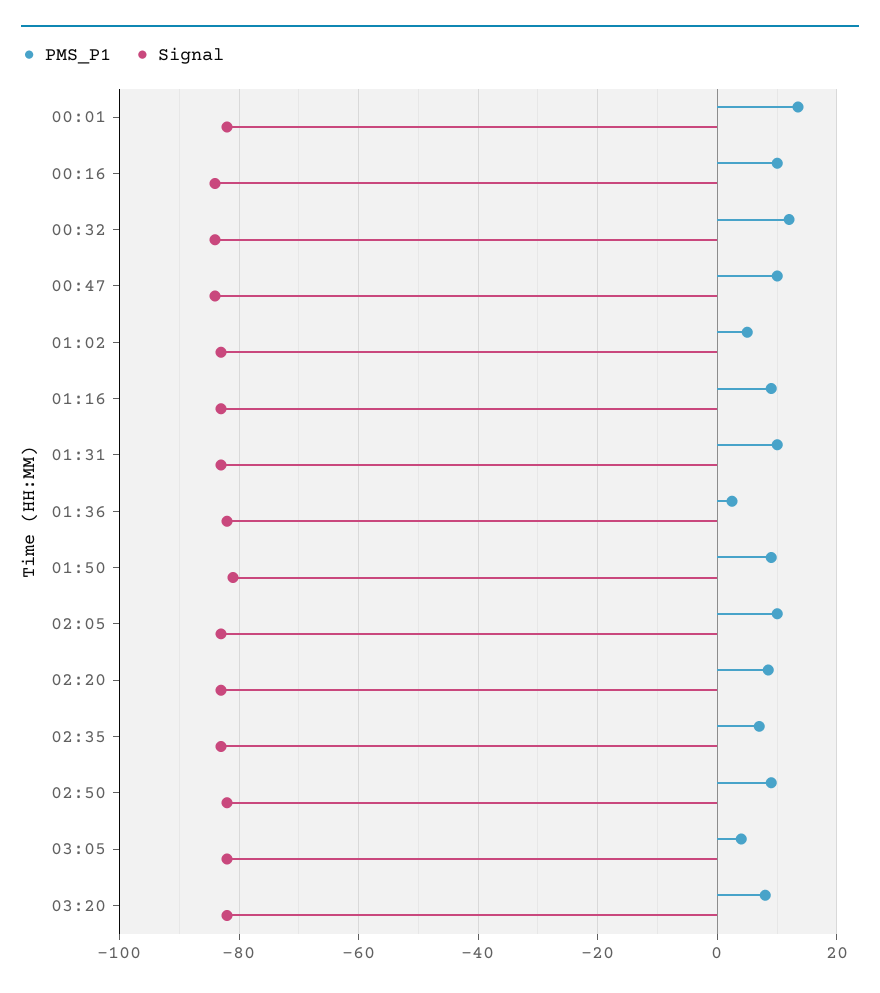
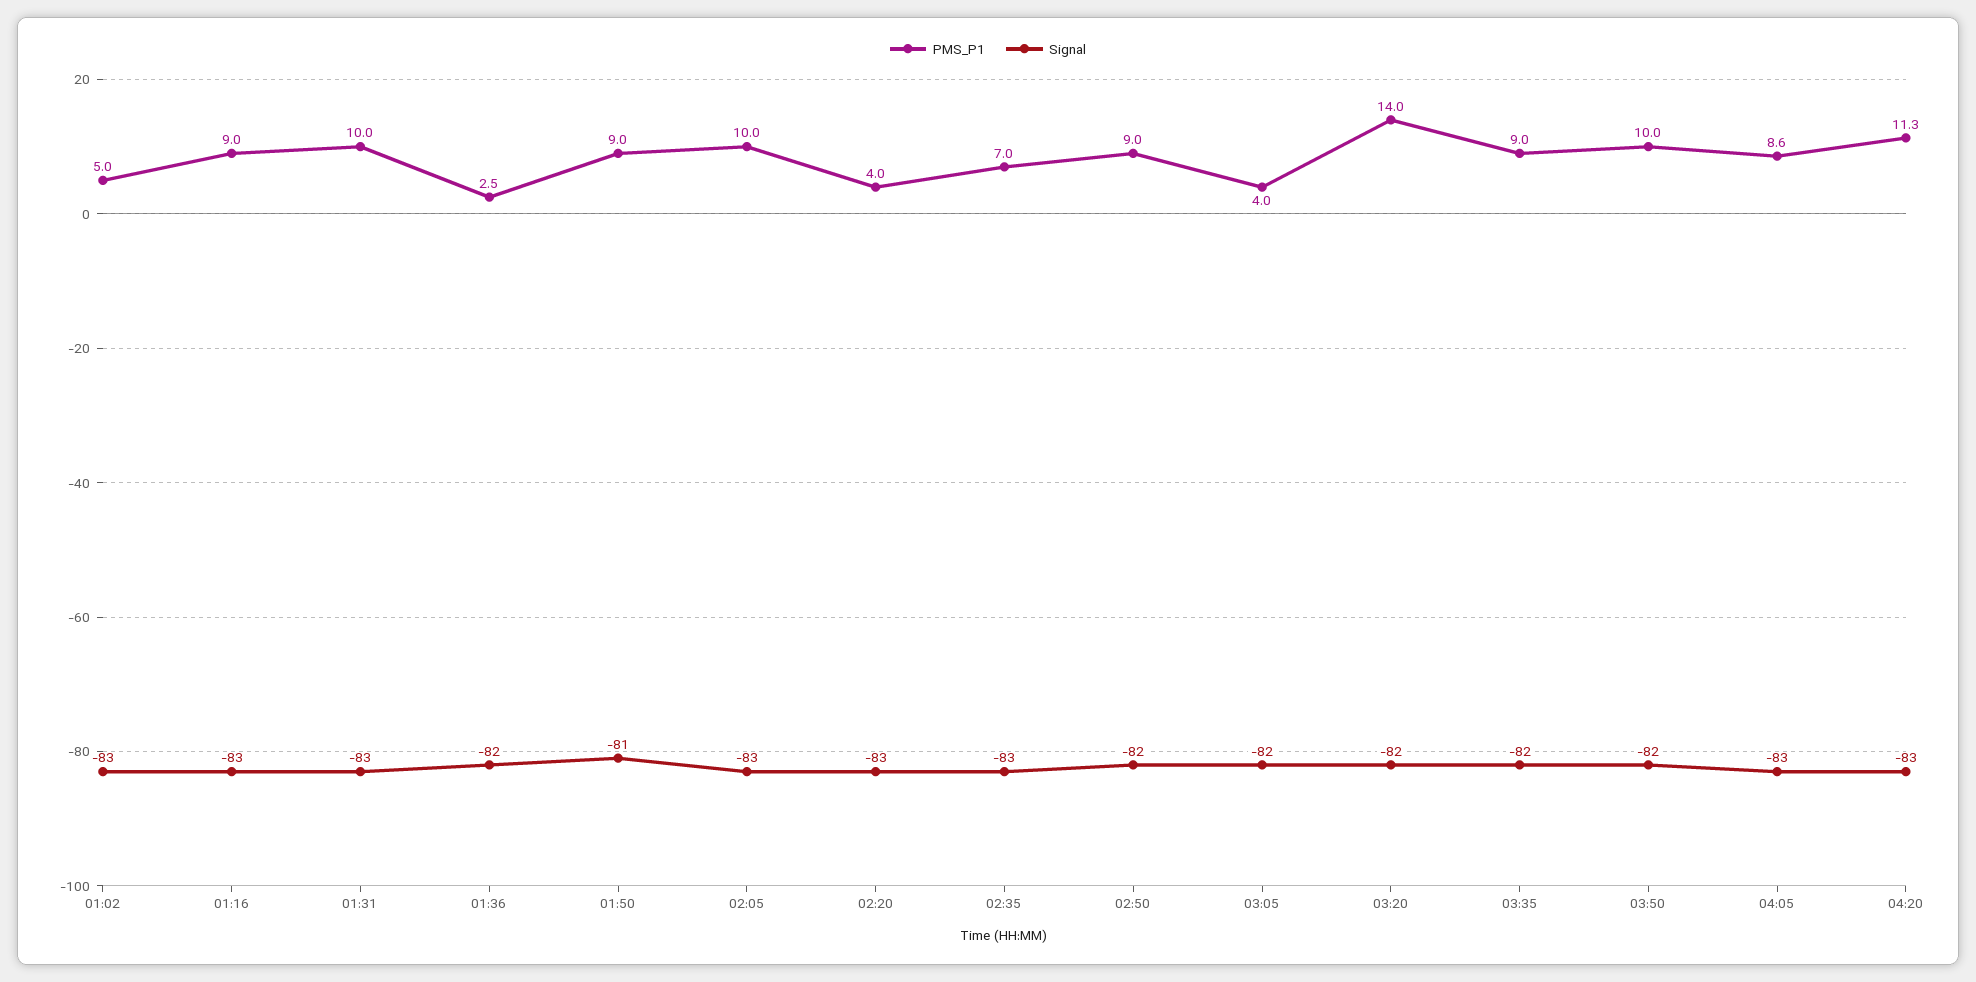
PMS_P1, 00:01: 14 -> none
Signal, 00:01: -82 -> none
PMS_P1, 00:16: 10 -> none
Signal, 00:16: -84 -> none
PMS_P1, 00:32: 12 -> none
Signal, 00:32: -84 -> none
PMS_P1, 00:47: 10 -> none
Signal, 00:47: -84 -> none
PMS_P1, 02:20: 8 -> 4
PMS_P1, 03:20: 8 -> 14
PMS_P1, 03:35: none -> 9
Signal, 03:35: none -> -82
PMS_P1, 03:50: none -> 10
Signal, 03:50: none -> -82
PMS_P1, 04:05: none -> 8.6
Signal, 04:05: none -> -83
PMS_P1, 04:20: none -> 11.3
Signal, 04:20: none -> -83

